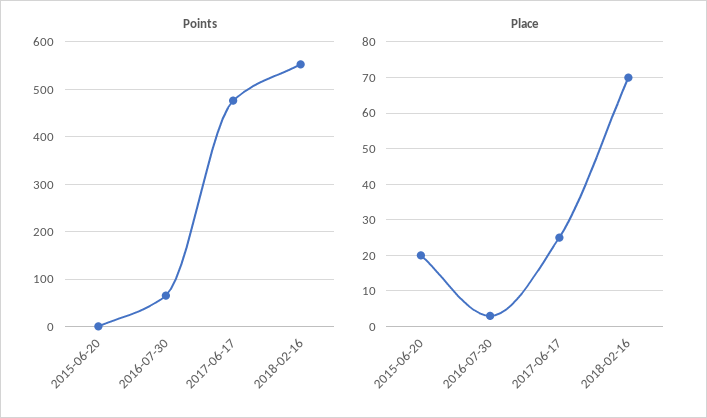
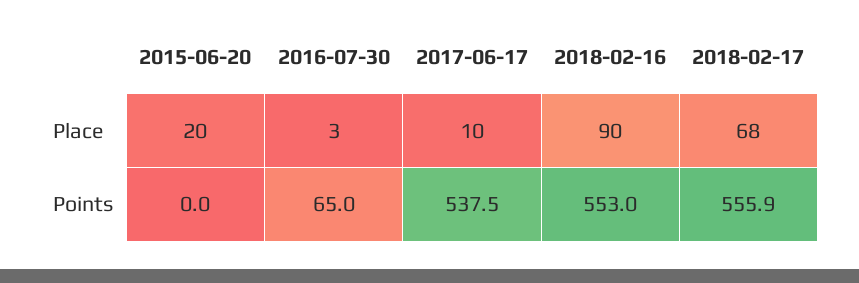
Points, 2017-06-17: 480 -> 537.5
Place, 2017-06-17: 25 -> 10
Place, 2018-02-16: 70 -> 90
Place, 2018-02-17: none -> 68
Points, 2018-02-17: none -> 555.9

